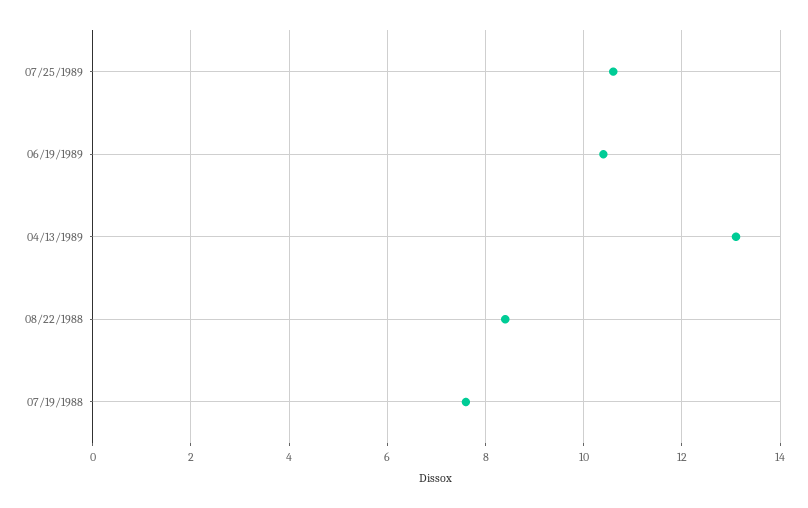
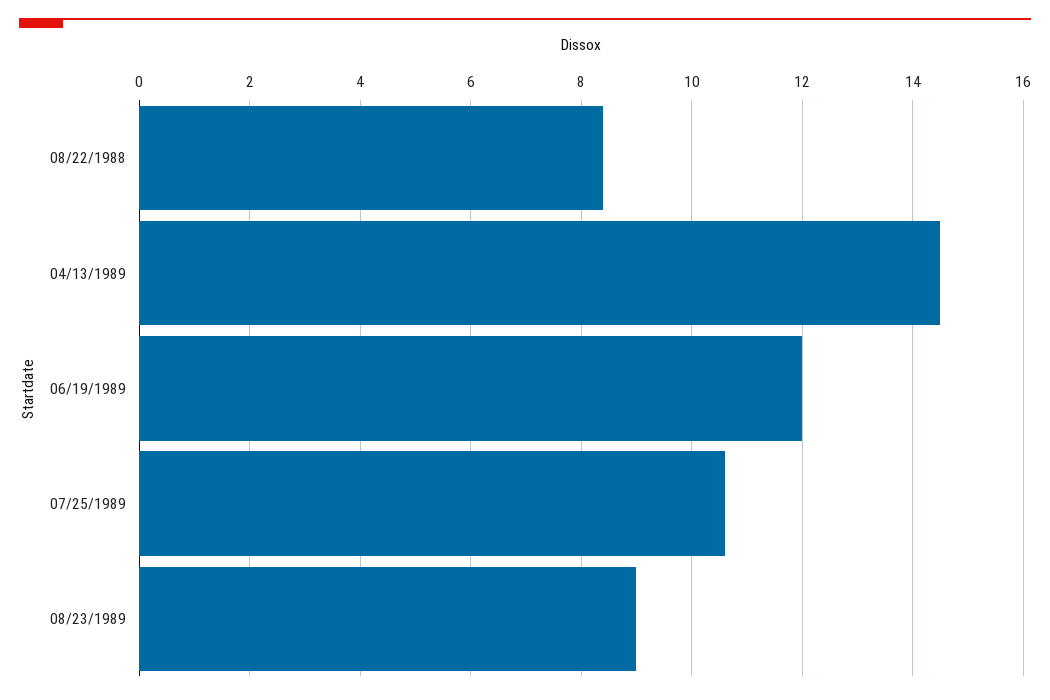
06/19/1989: 10.5 -> 12
04/13/1989: 13 -> 14.5
07/19/1988: 7.5 -> none
08/23/1989: none -> 9

